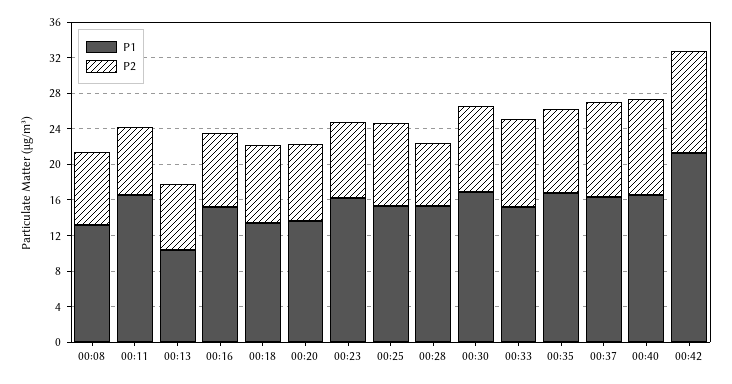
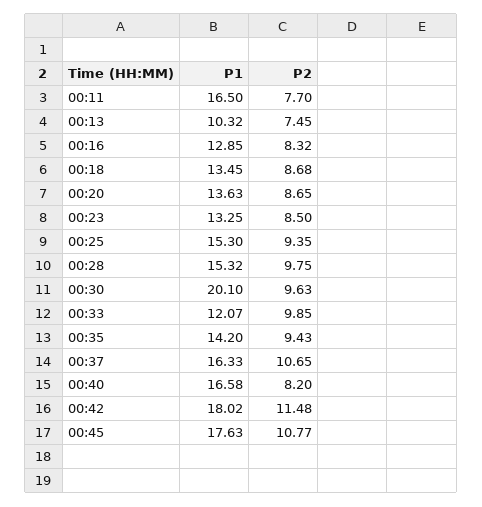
P1, 00:08: 13 -> none
P2, 00:08: 8 -> none
P1, 00:16: 15 -> 12.85
P1, 00:23: 16 -> 13.25
P2, 00:28: 7 -> 9.75
P1, 00:30: 17 -> 20.1
P1, 00:33: 15 -> 12.07
P1, 00:35: 17 -> 14.2
P2, 00:40: 11 -> 8.2
P1, 00:42: 21 -> 18.02
P1, 00:45: none -> 17.63
P2, 00:45: none -> 10.77

